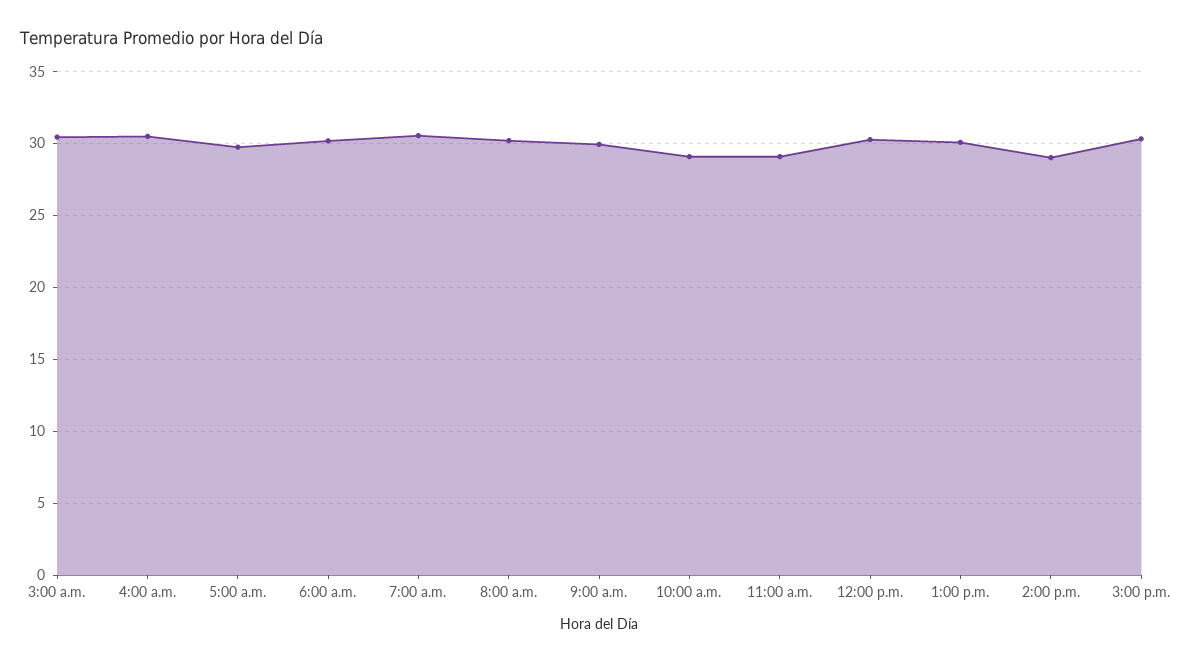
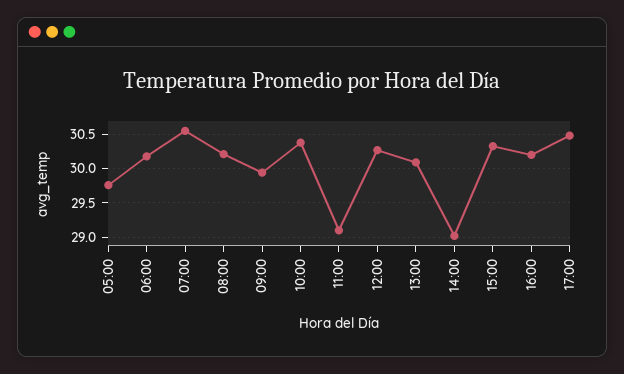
3:00 a.m.: 30.5 -> none
4:00 a.m.: 30.5 -> none
10:00 a.m.: 29 -> 30.4
16:00: none -> 30.2
17:00: none -> 30.5

